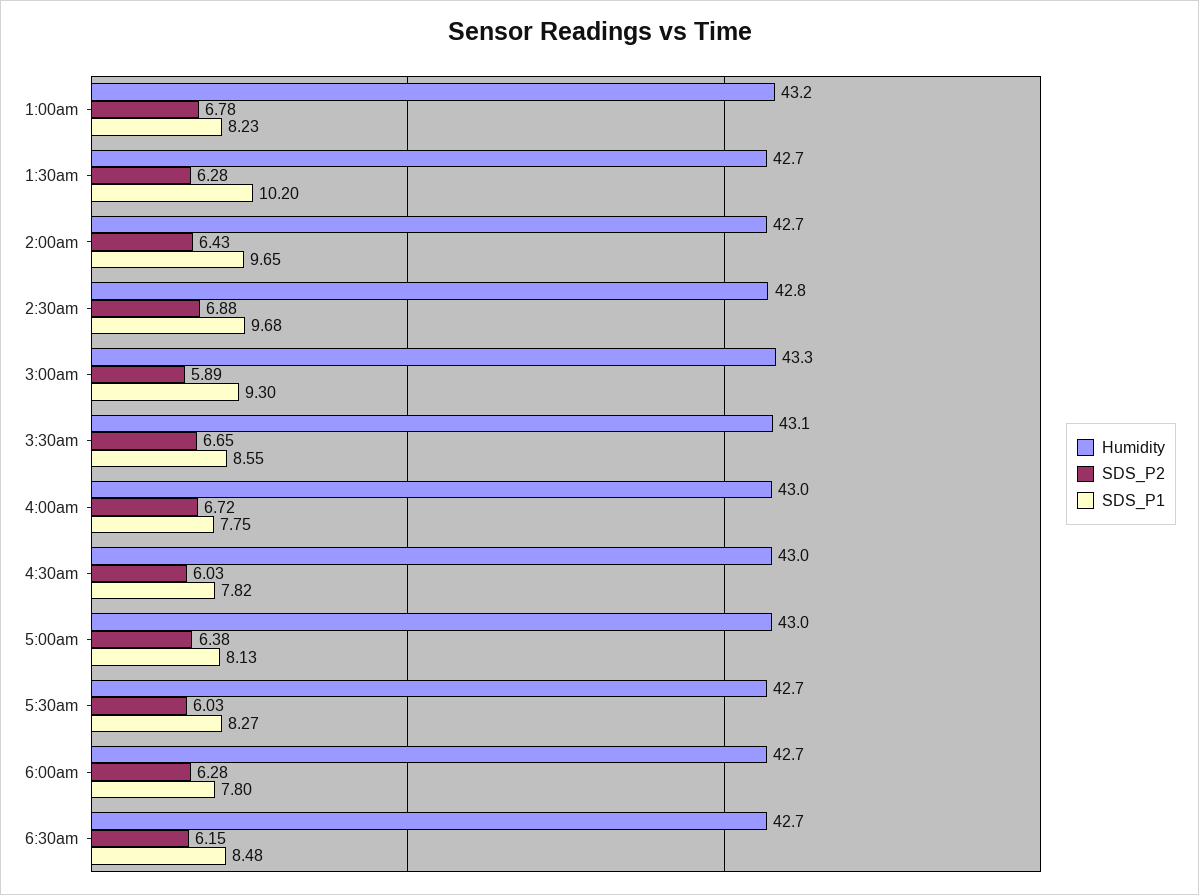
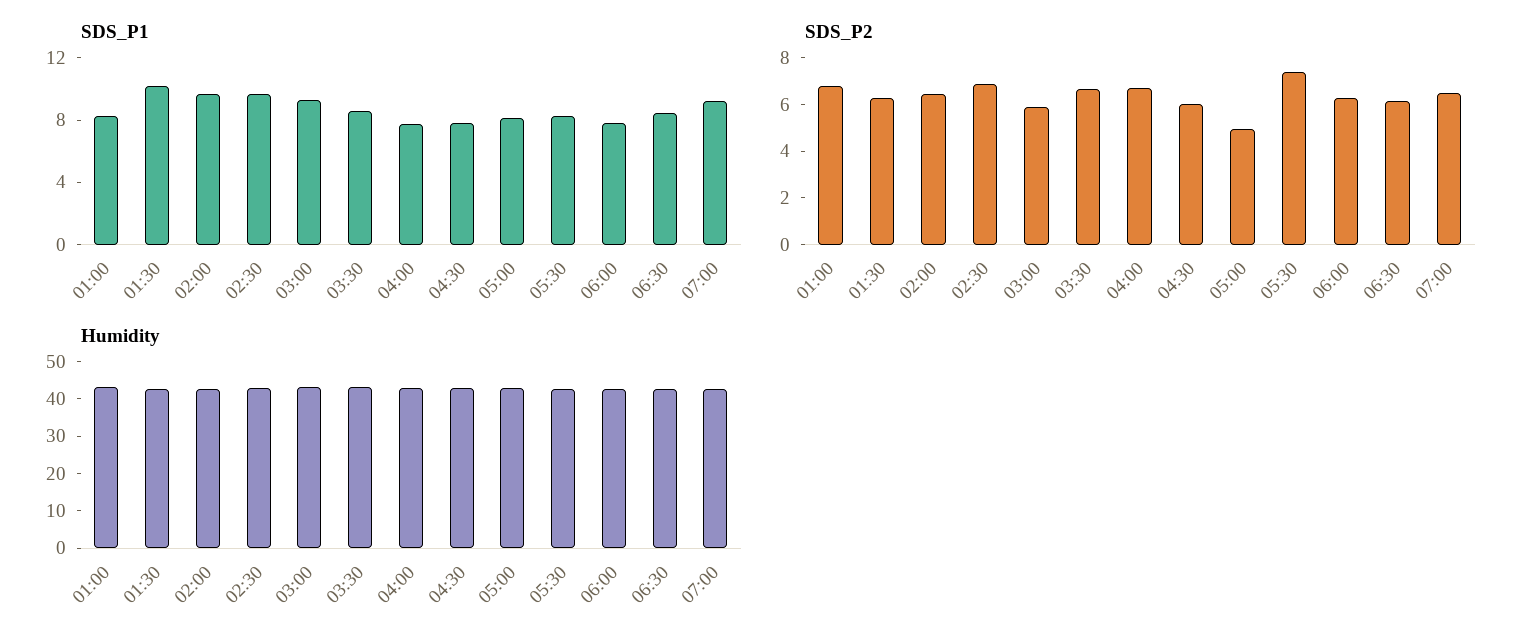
SDS_P2, 5:00am: 6.38 -> 5
SDS_P2, 5:30am: 6.03 -> 7.5
SDS_P1, 07:00: none -> 9
SDS_P2, 07:00: none -> 6.5
Humidity, 07:00: none -> 42.5

